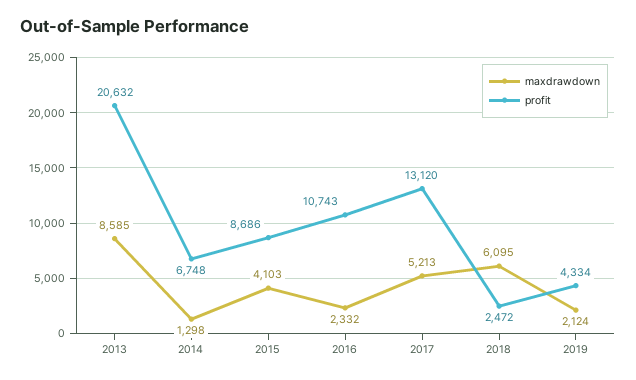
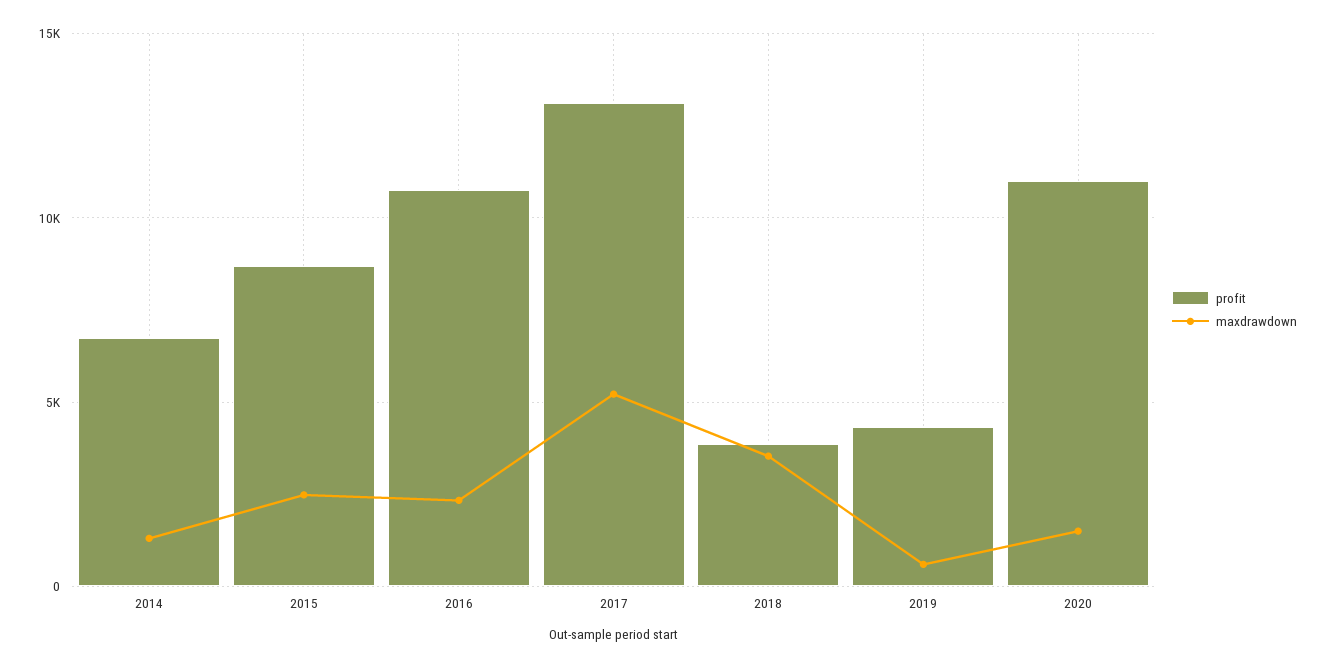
maxdrawdown, 2013: 8585 -> none
profit, 2013: 20632 -> none
maxdrawdown, 2015: 4103 -> 2500
maxdrawdown, 2018: 6095 -> 3500
profit, 2018: 2472 -> 4000
maxdrawdown, 2019: 2124 -> 500
profit, 2020: none -> 11000
maxdrawdown, 2020: none -> 1500

